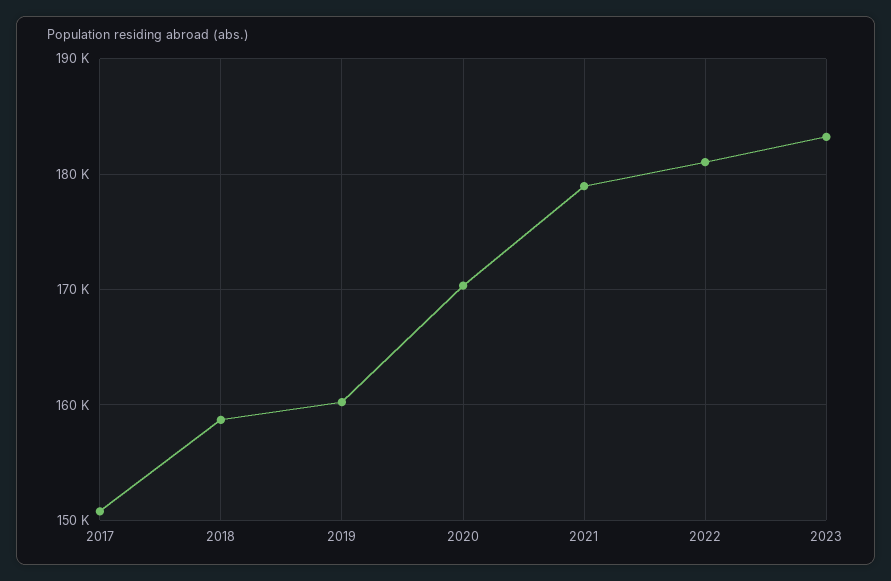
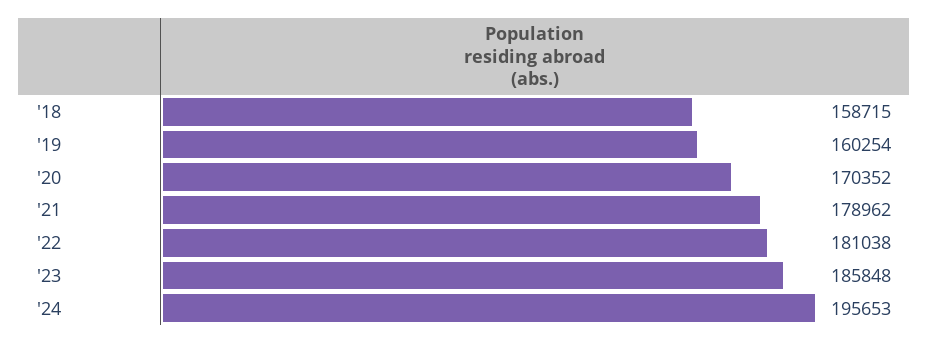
2017: 151000 -> none
2023: 183000 -> 185848
'24: none -> 195653

